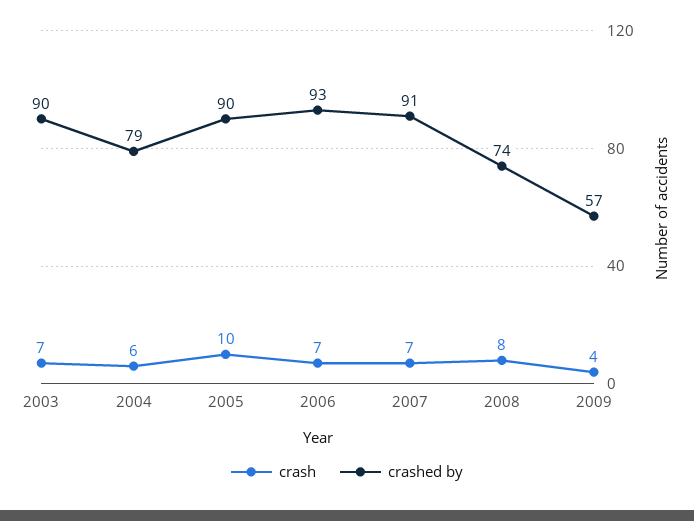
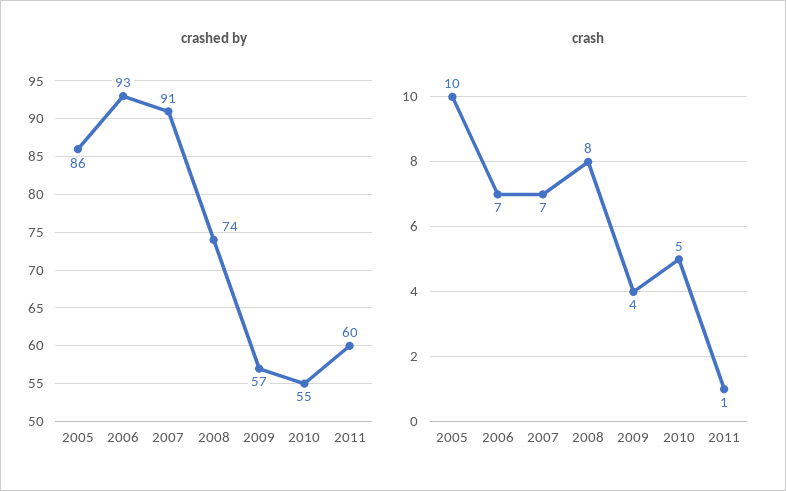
crash, 2003: 7 -> none
crashed by, 2003: 90 -> none
crash, 2004: 6 -> none
crashed by, 2004: 79 -> none
crashed by, 2005: 90 -> 86
crashed by, 2010: none -> 55
crashed by, 2011: none -> 60
crash, 2010: none -> 5
crash, 2011: none -> 1

